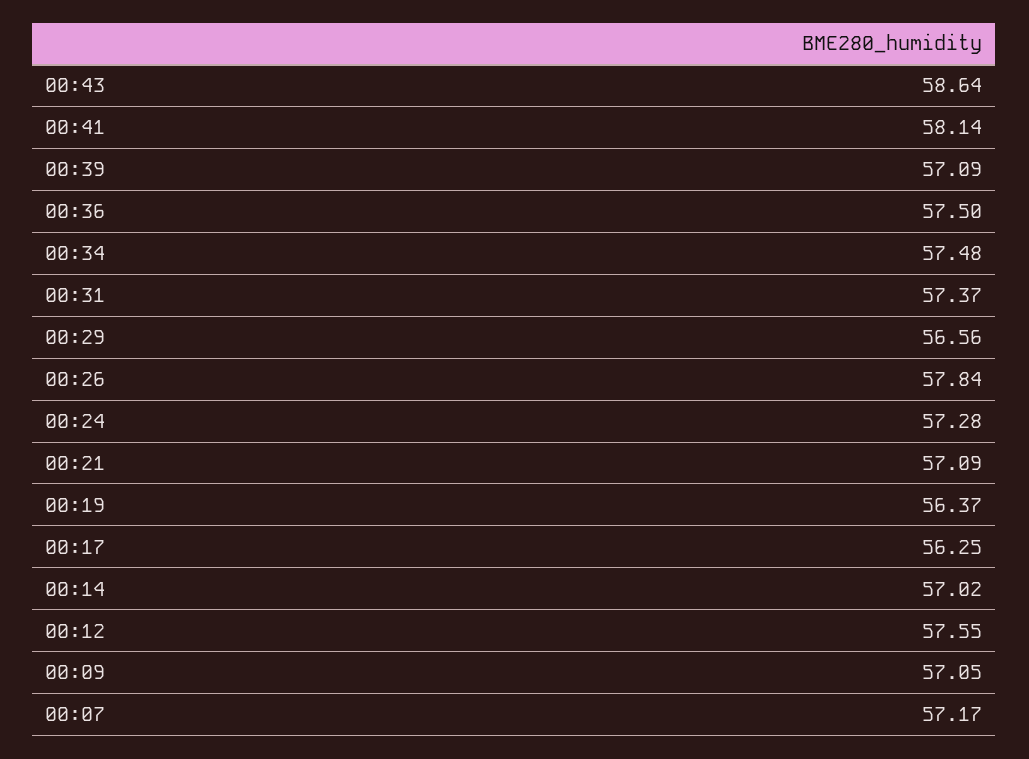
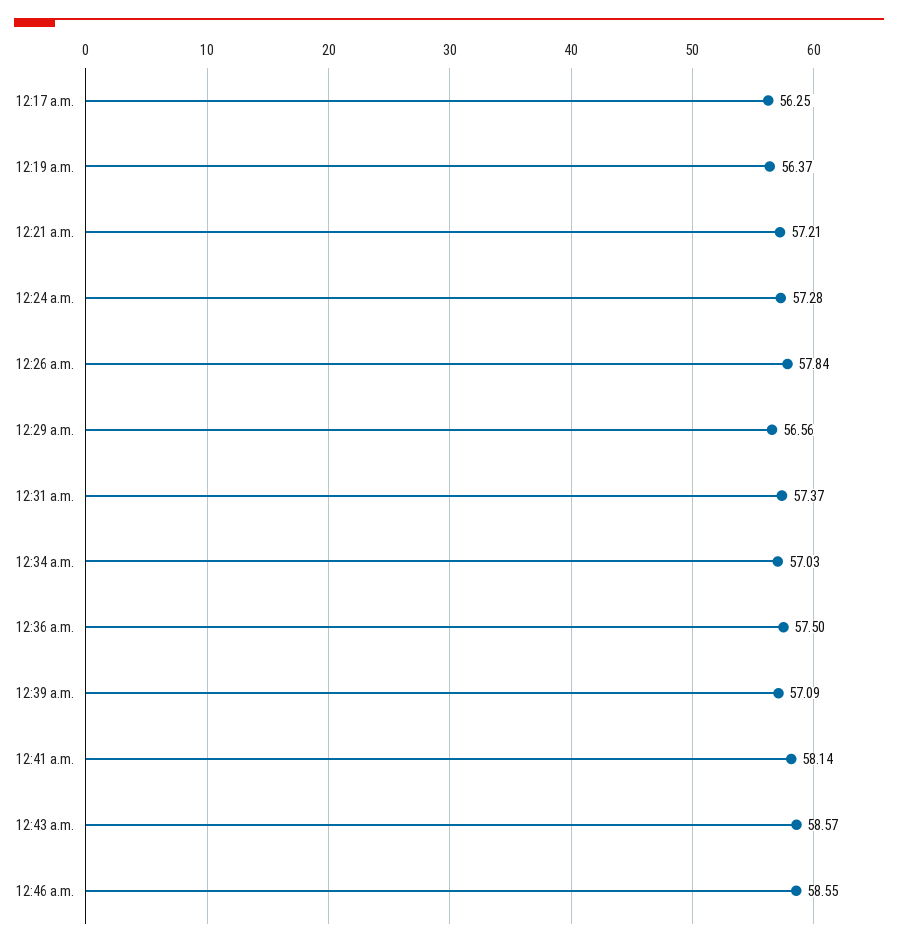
00:43: 58.64 -> 58.57
00:34: 57.48 -> 57.03
00:21: 57.09 -> 57.21
00:14: 57.02 -> none
00:12: 57.55 -> none
00:09: 57.05 -> none
00:07: 57.17 -> none
12:46 a.m.: none -> 58.55

